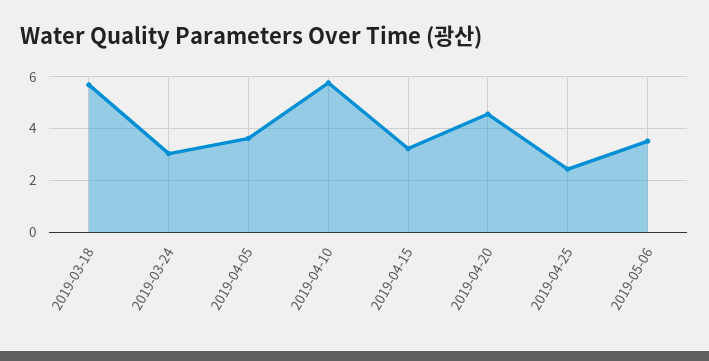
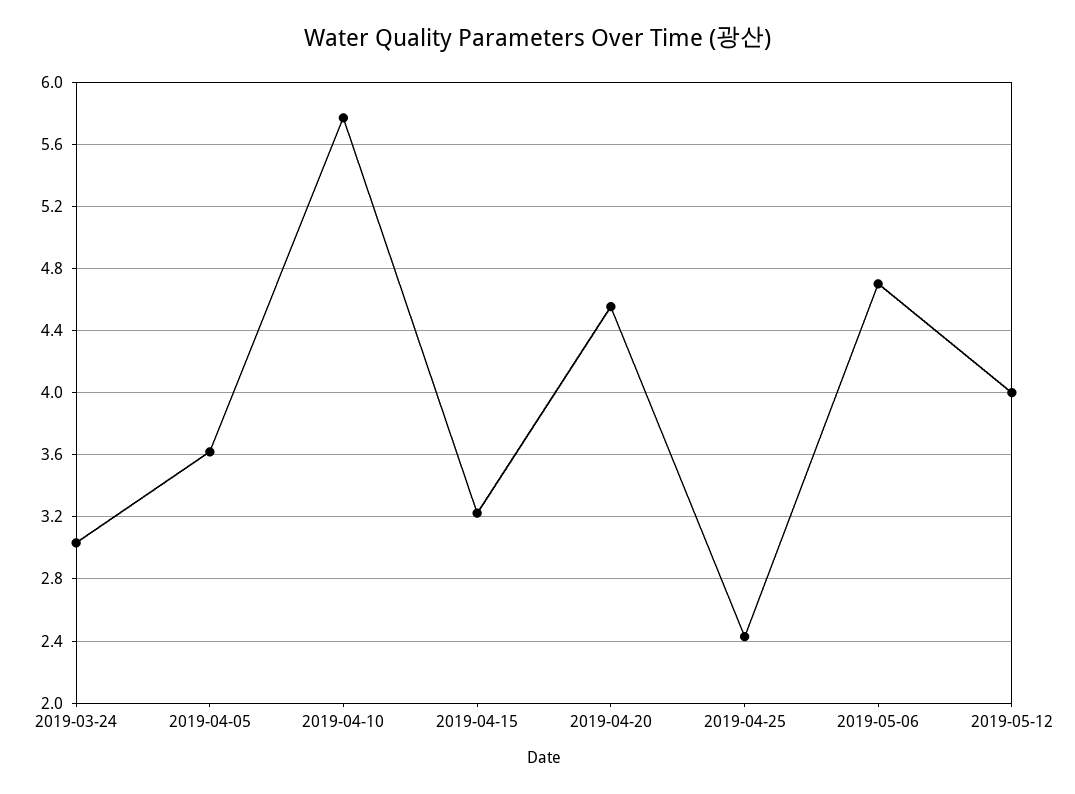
2019-03-18: 5.75 -> none
2019-05-06: 3.5 -> 4.7
2019-05-12: none -> 4

